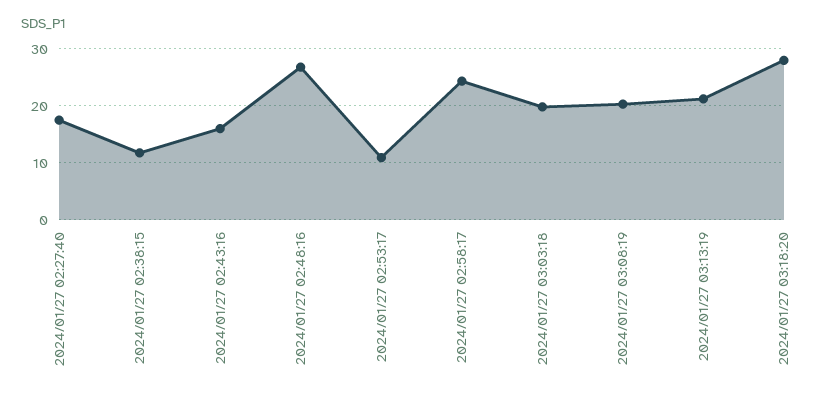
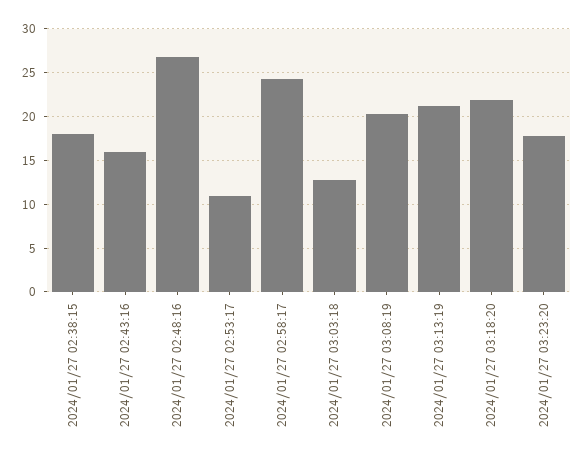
2024/01/27 02:27:40: 18 -> none
2024/01/27 02:38:15: 12 -> 18
2024/01/27 03:03:18: 20 -> 13
2024/01/27 03:18:20: 28 -> 22
2024/01/27 03:23:20: none -> 18

